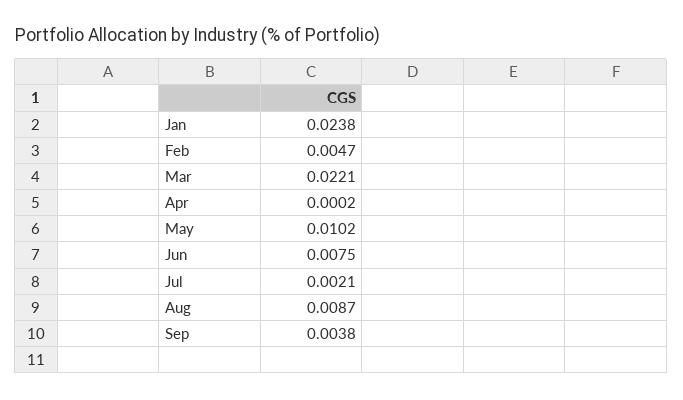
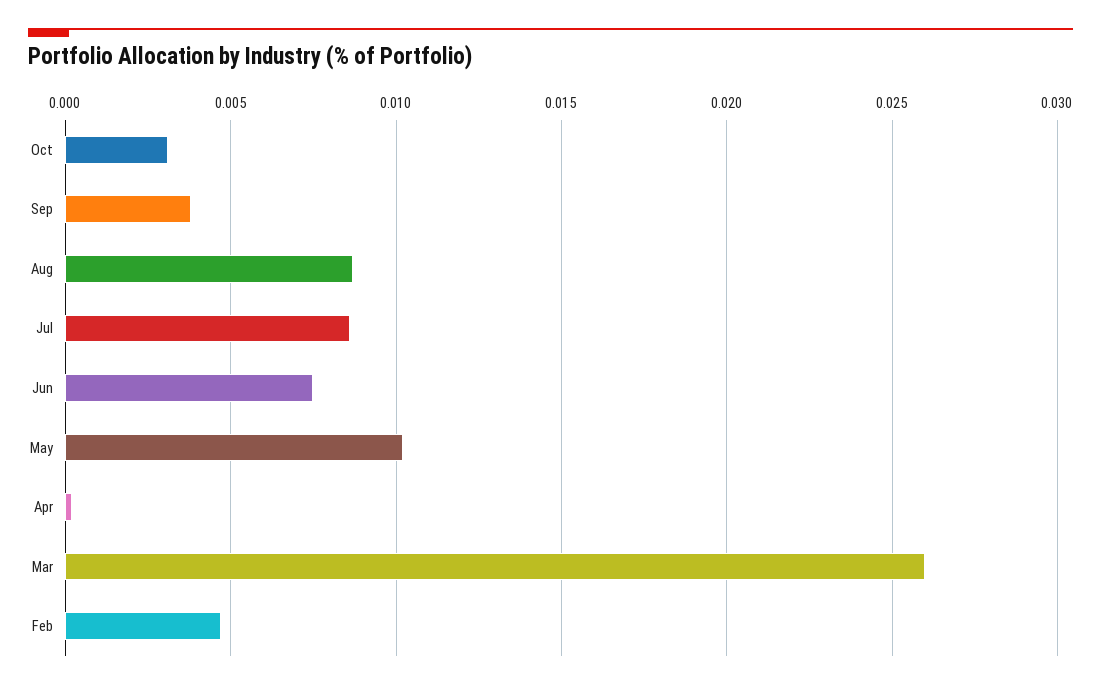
Jan: 0.0238 -> none
Mar: 0.0221 -> 0.026
Jul: 0.0021 -> 0.0085
Oct: none -> 0.003

